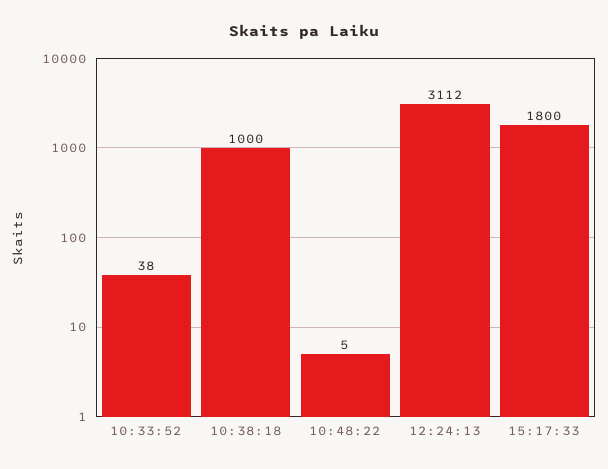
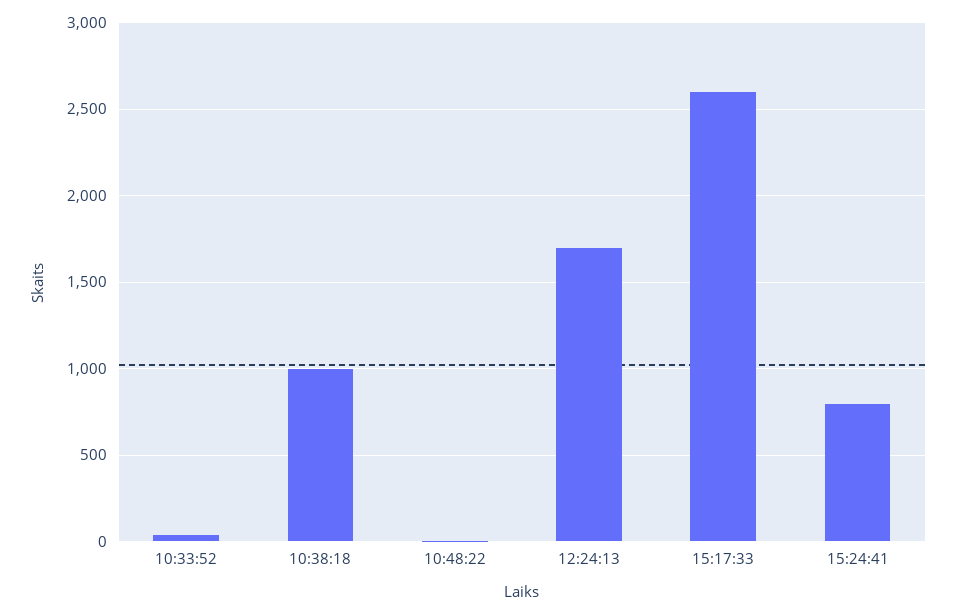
12:24:13: 3112 -> 1700
15:17:33: 1800 -> 2600
15:24:41: none -> 800

